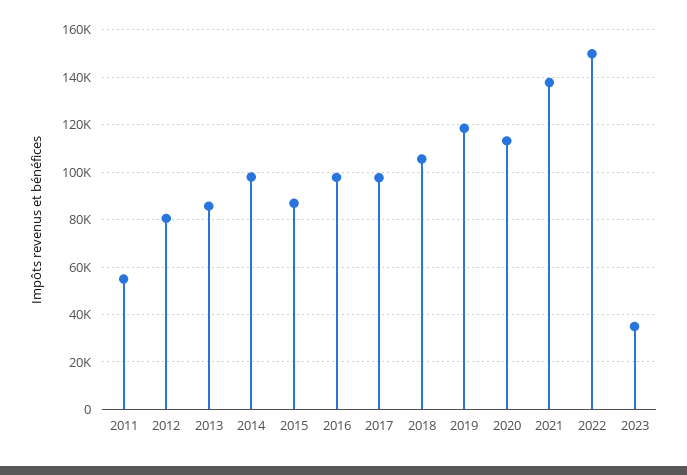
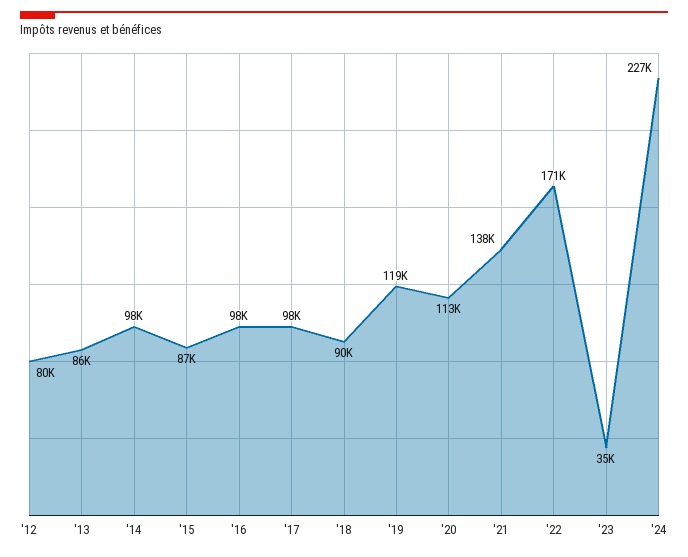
2011: 55000 -> none
2018: 105000 -> 90000
2022: 150000 -> 171000
'24: none -> 227000

